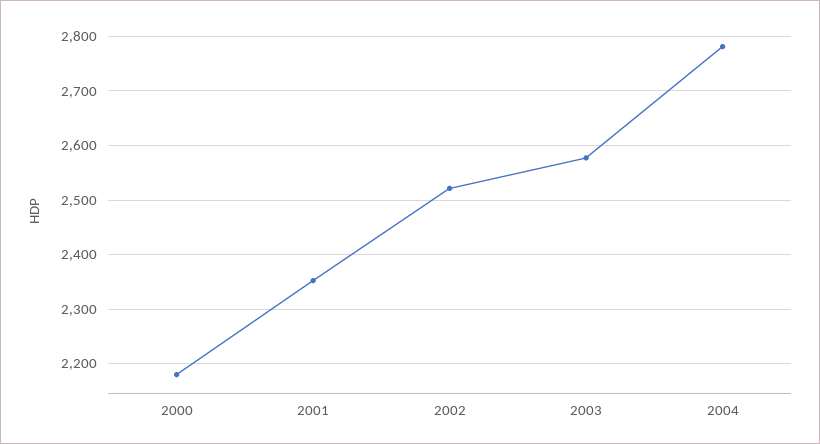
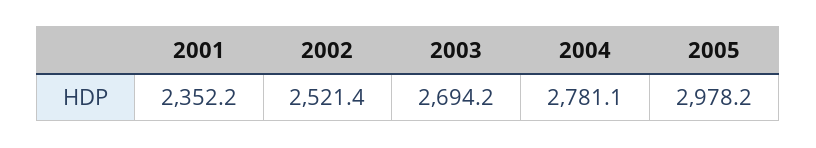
2000: 2180 -> none
2003: 2580 -> 2694.2
2005: none -> 2978.2

